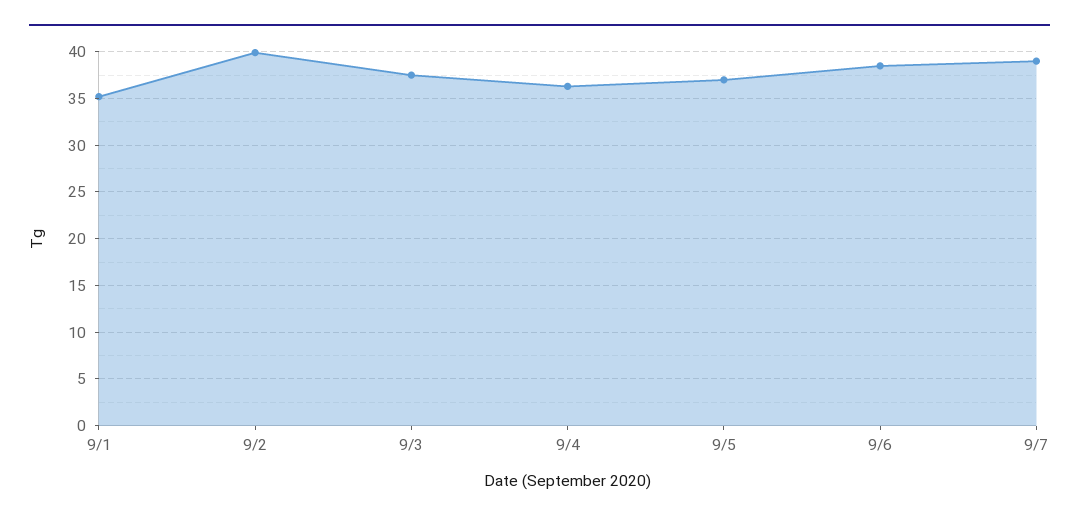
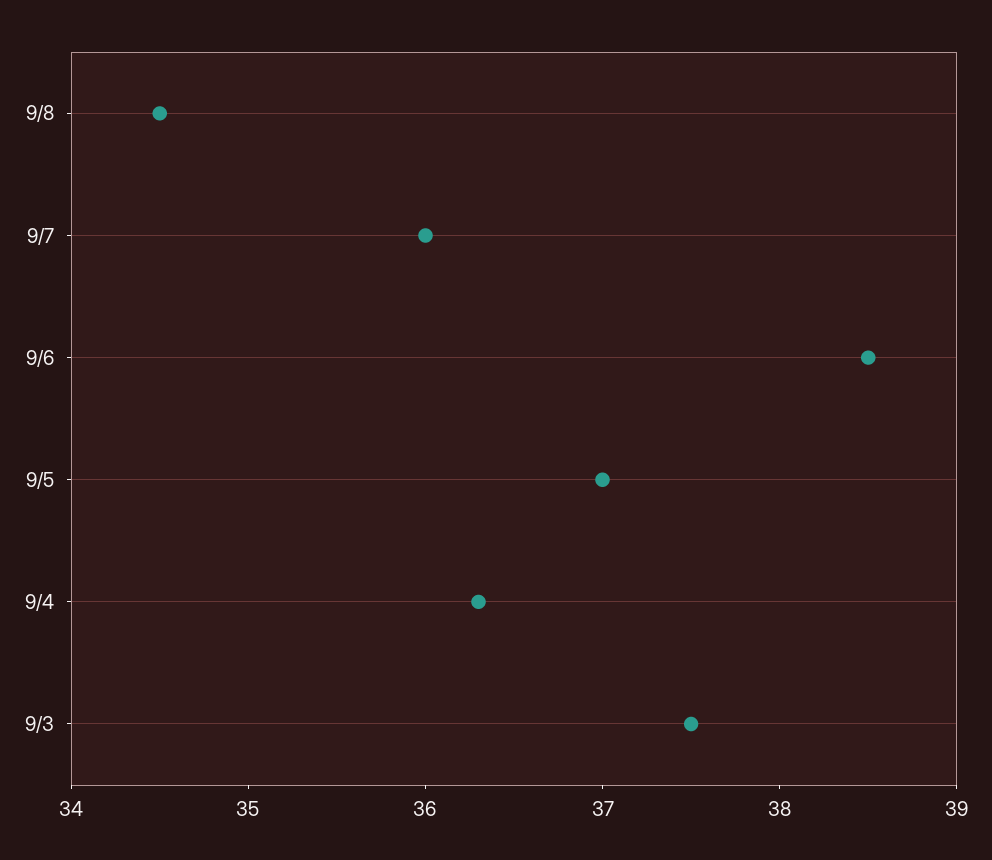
9/1: 35 -> none
9/2: 40 -> none
9/7: 39 -> 36
9/8: none -> 34.5

